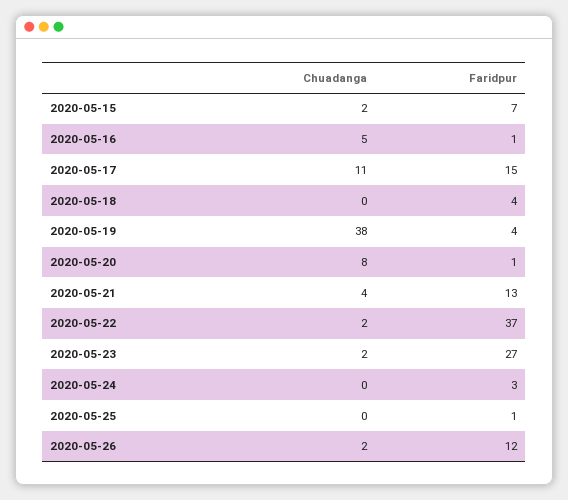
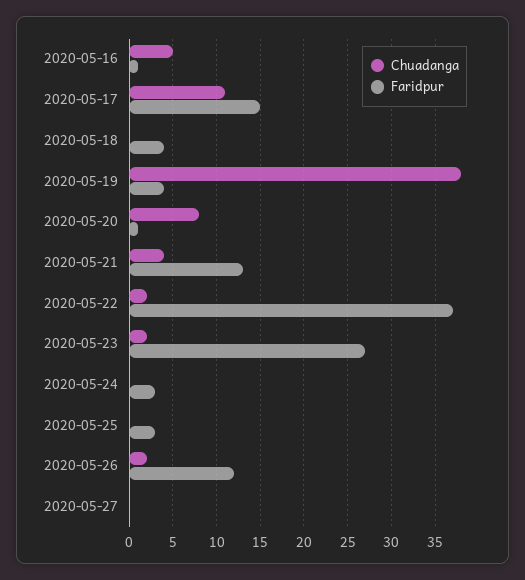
Chuadanga, 2020-05-15: 2 -> none
Faridpur, 2020-05-15: 7 -> none
Faridpur, 2020-05-25: 1 -> 3
Chuadanga, 2020-05-27: none -> 0
Faridpur, 2020-05-27: none -> 0

